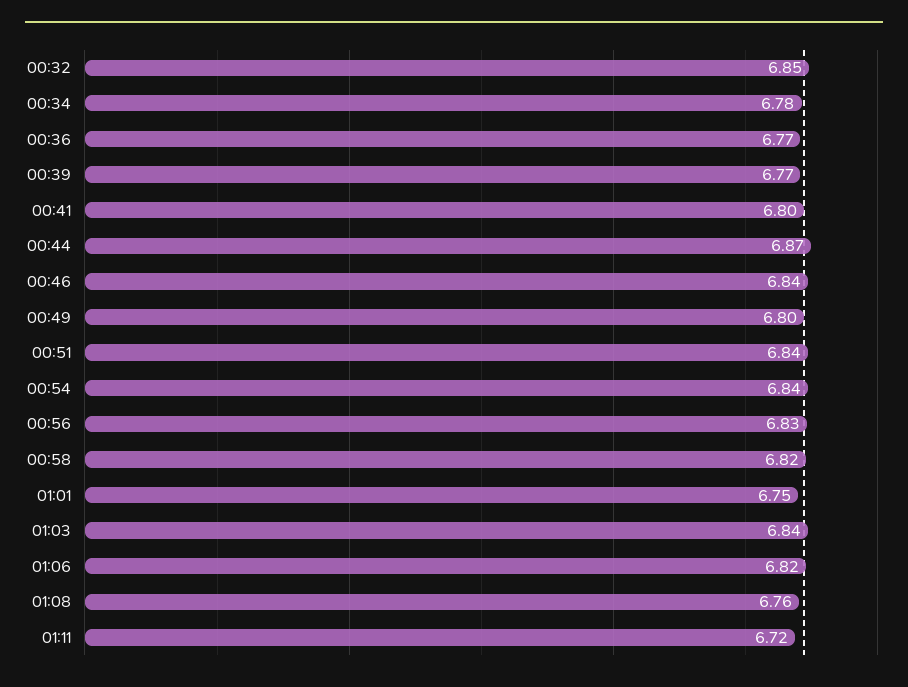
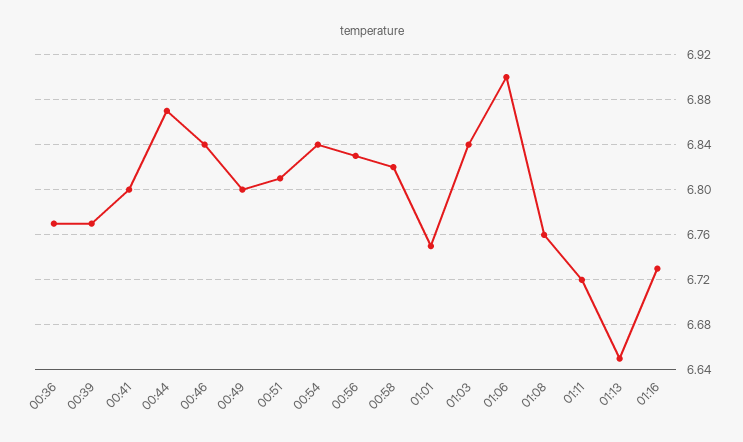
00:32: 6.85 -> none
00:34: 6.78 -> none
00:51: 6.84 -> 6.81
01:06: 6.82 -> 6.9
01:13: none -> 6.65
01:16: none -> 6.73

